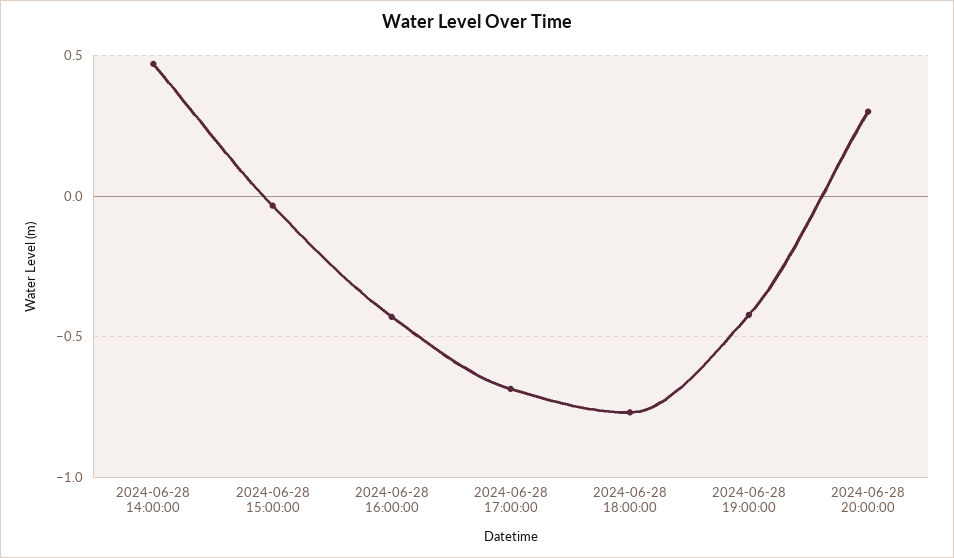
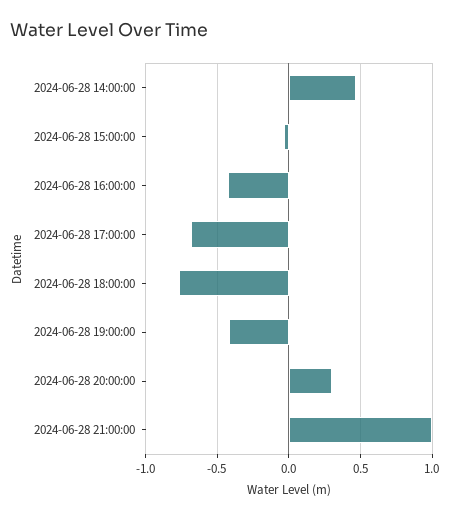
2024-06-28 21:00:00: none -> 1

